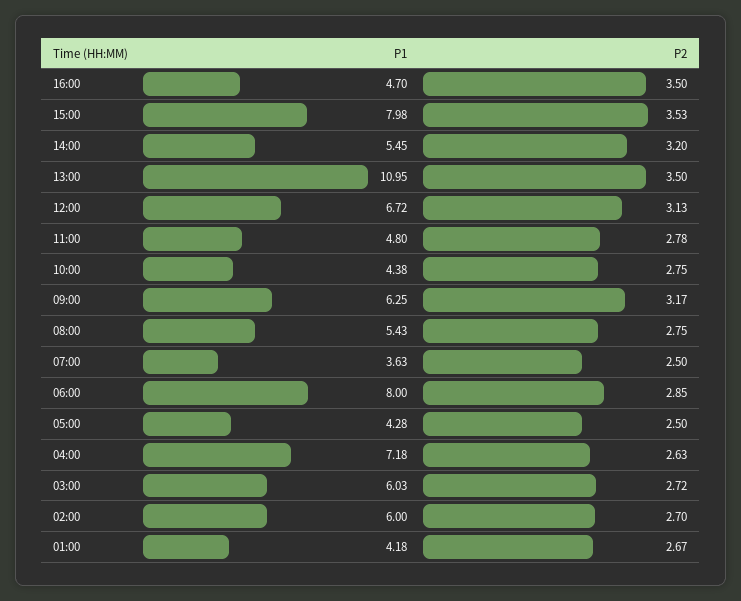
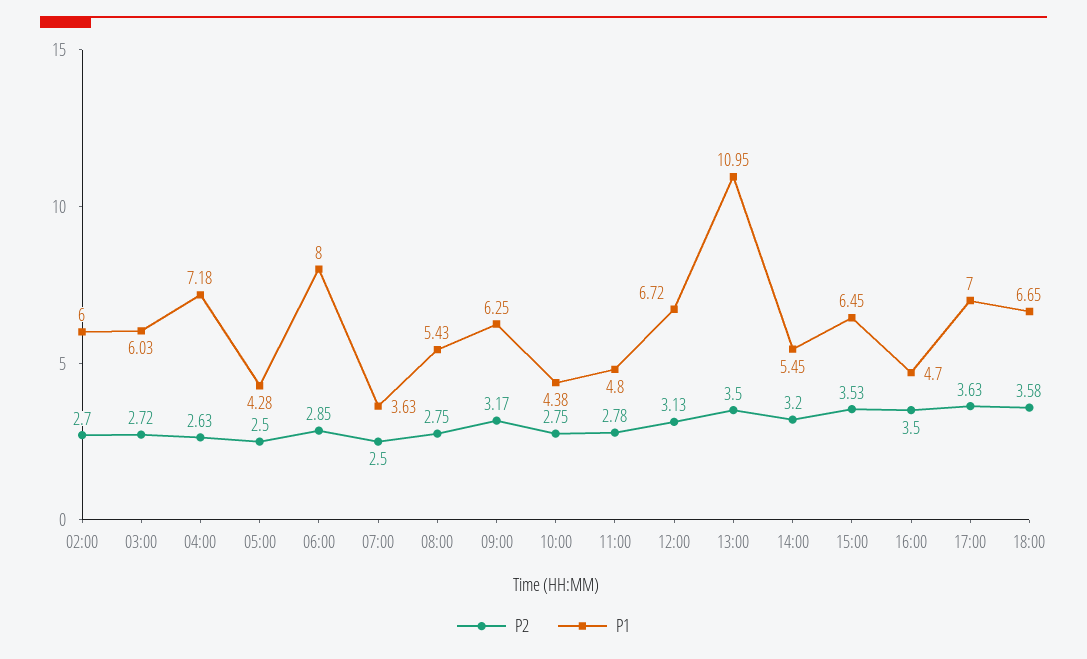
P1, 15:00: 7.98 -> 6.45
P1, 01:00: 4.18 -> none
P2, 01:00: 2.67 -> none
P2, 17:00: none -> 3.63
P1, 17:00: none -> 7
P2, 18:00: none -> 3.58
P1, 18:00: none -> 6.65

